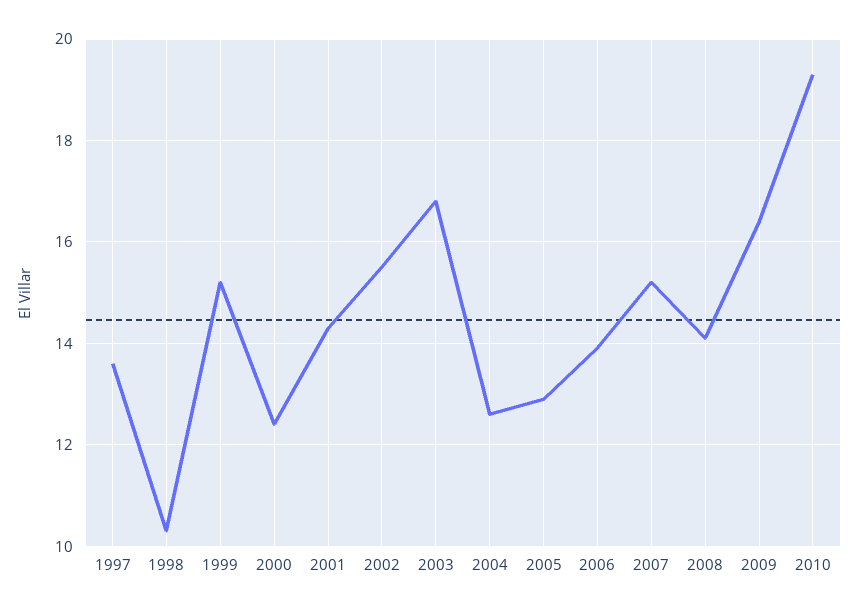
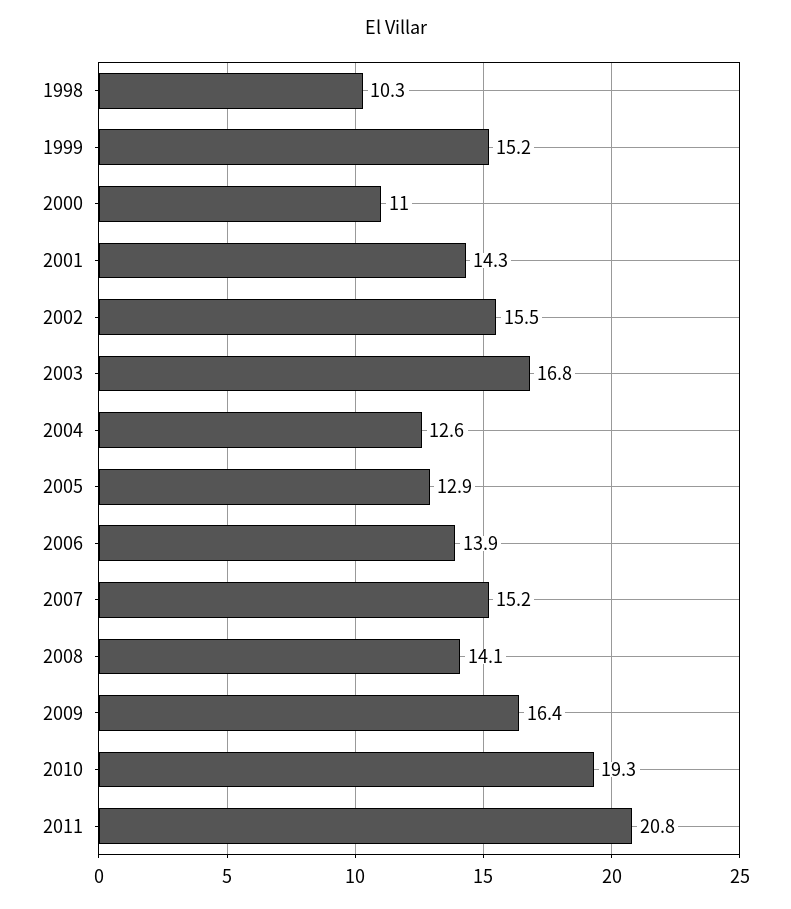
1997: 13.5 -> none
2000: 12.5 -> 11
2011: none -> 20.8

